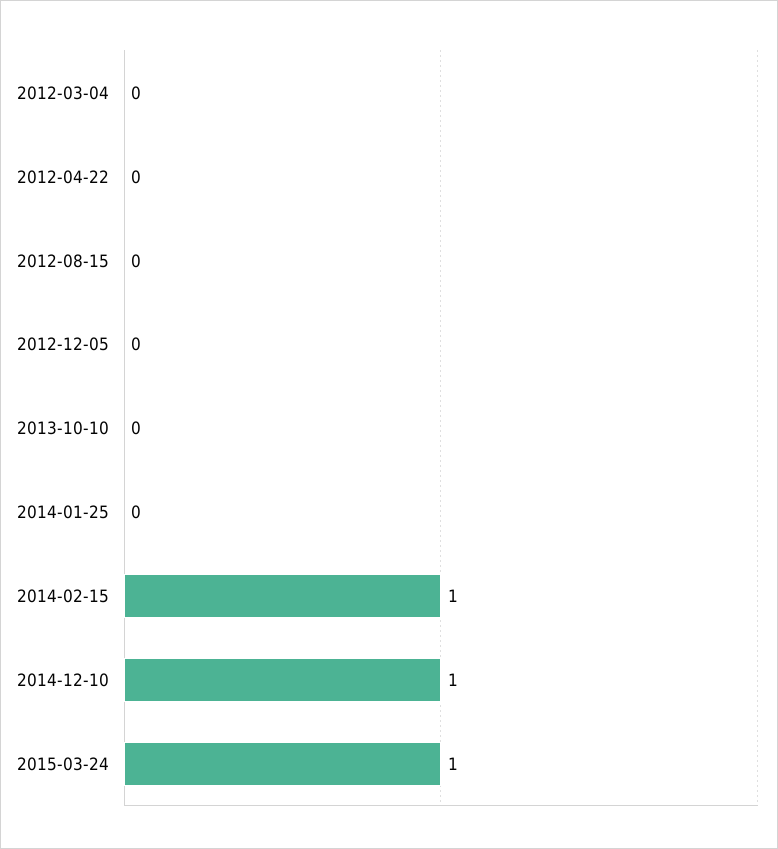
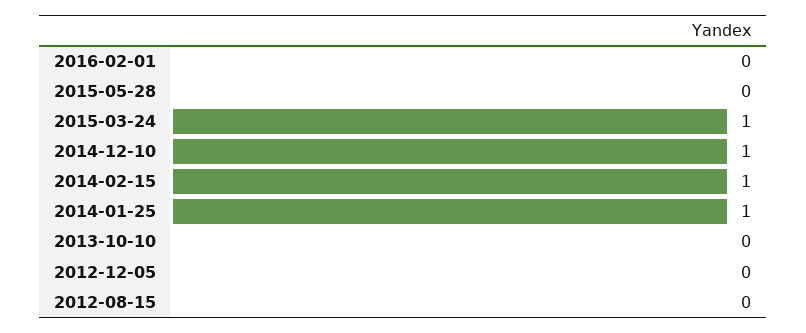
2012-03-04: 0 -> none
2012-04-22: 0 -> none
2014-01-25: 0 -> 1
2016-02-01: none -> 0
2015-05-28: none -> 0

